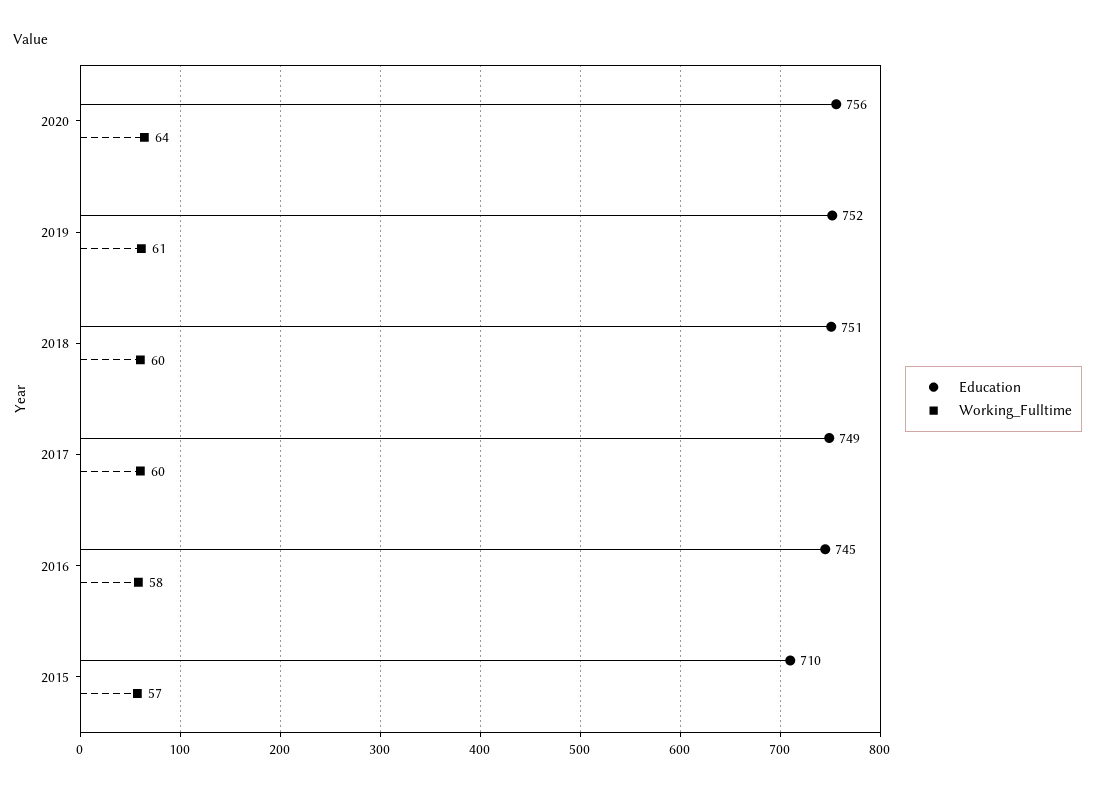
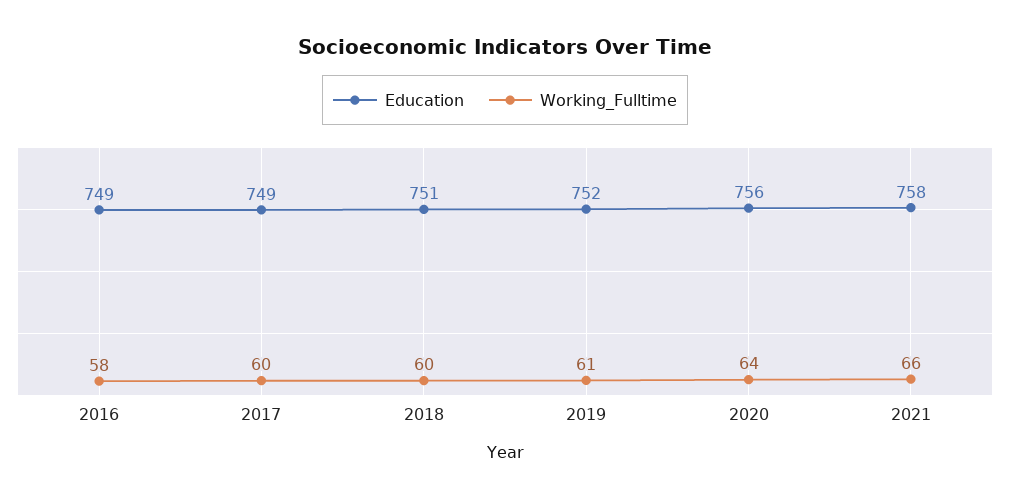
Education, 2016: 745 -> 749
Education, 2015: 710 -> none
Working_Fulltime, 2015: 57 -> none
Education, 2021: none -> 758
Working_Fulltime, 2021: none -> 66

